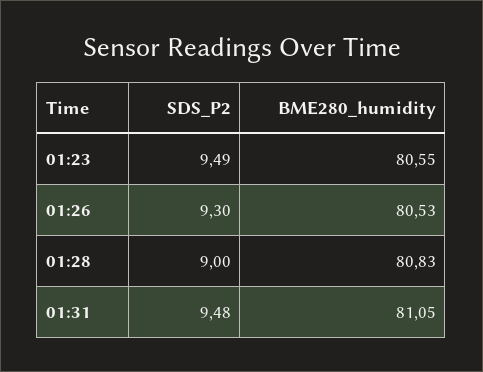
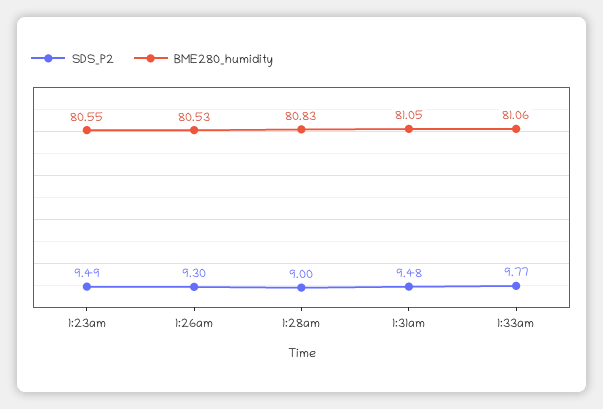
SDS_P2, 1:33am: none -> 9.77
BME280_humidity, 1:33am: none -> 81.06

